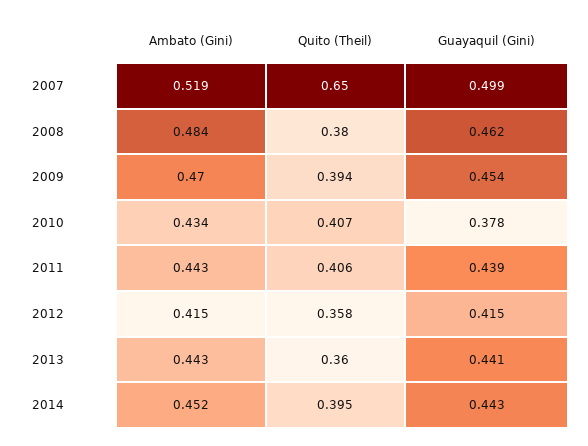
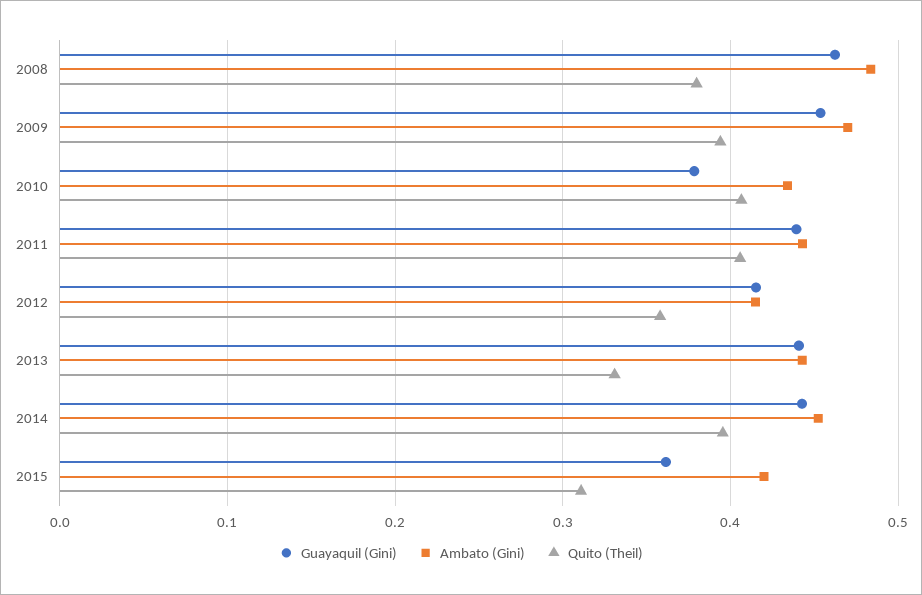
Ambato (Gini), 2007: 0.519 -> none
Quito (Theil), 2007: 0.65 -> none
Guayaquil (Gini), 2007: 0.499 -> none
Quito (Theil), 2013: 0.36 -> 0.33
Guayaquil (Gini), 2015: none -> 0.36
Ambato (Gini), 2015: none -> 0.42
Quito (Theil), 2015: none -> 0.31

